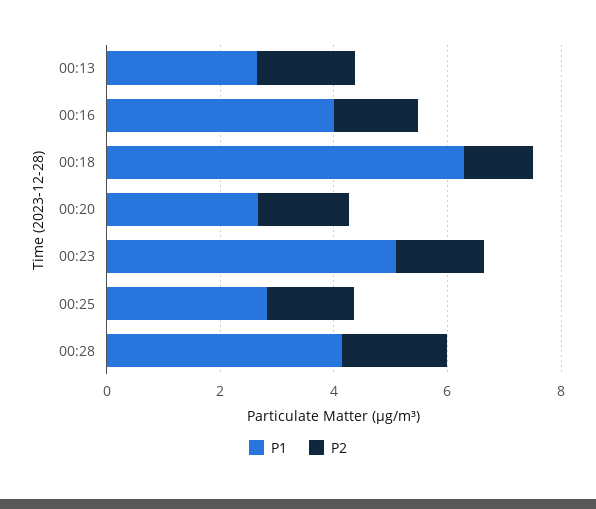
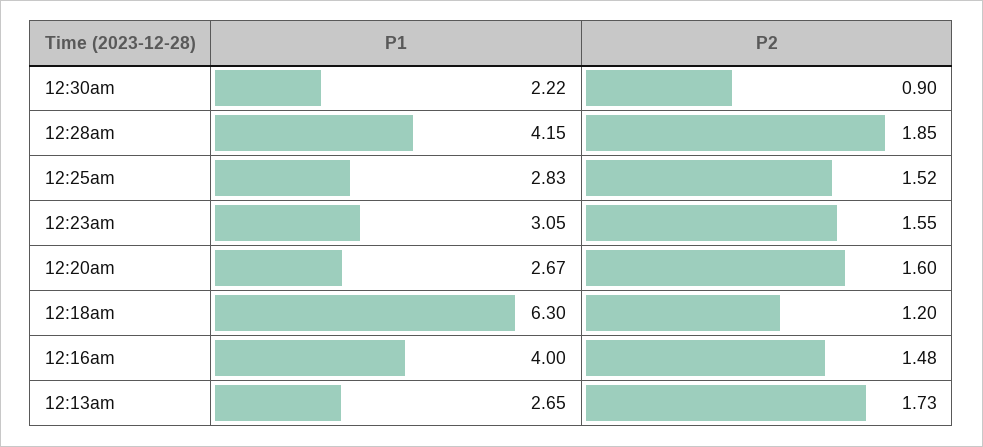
P1, 00:23: 5 -> 3.05
P1, 12:30am: none -> 2.22
P2, 12:30am: none -> 0.9

